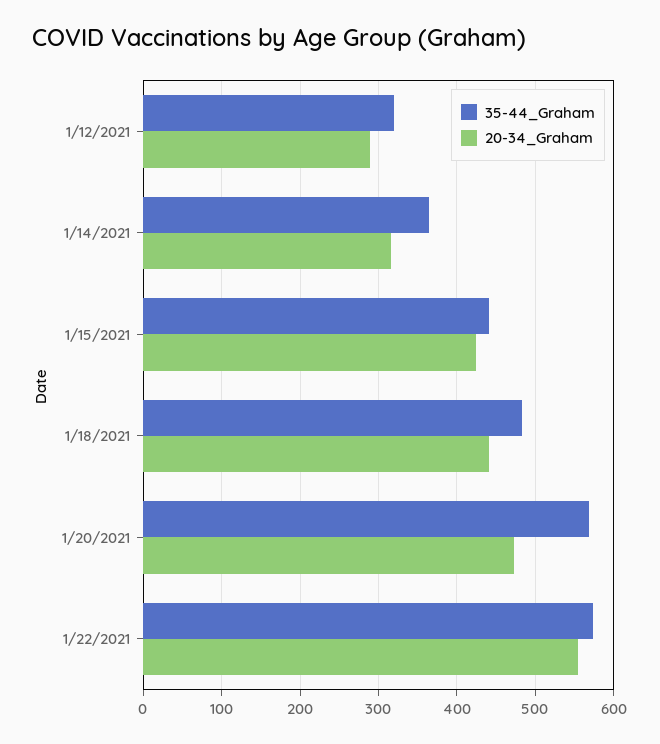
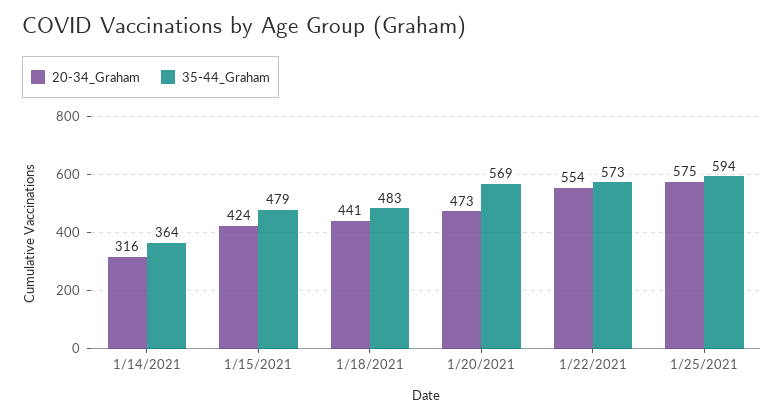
35-44_Graham, 1/12/2021: 320 -> none
20-34_Graham, 1/12/2021: 290 -> none
35-44_Graham, 1/15/2021: 440 -> 479
20-34_Graham, 1/25/2021: none -> 575
35-44_Graham, 1/25/2021: none -> 594

